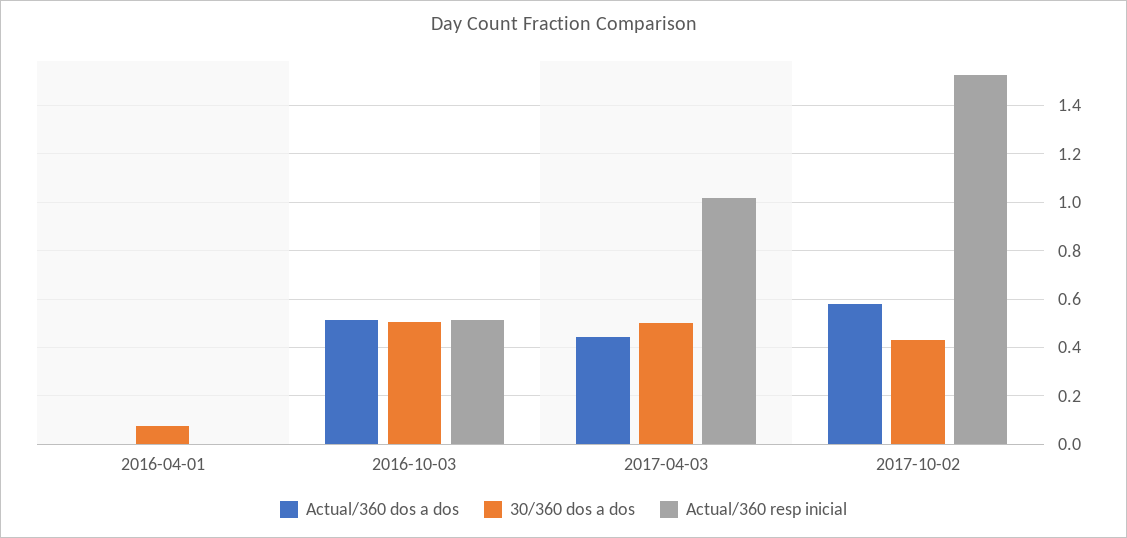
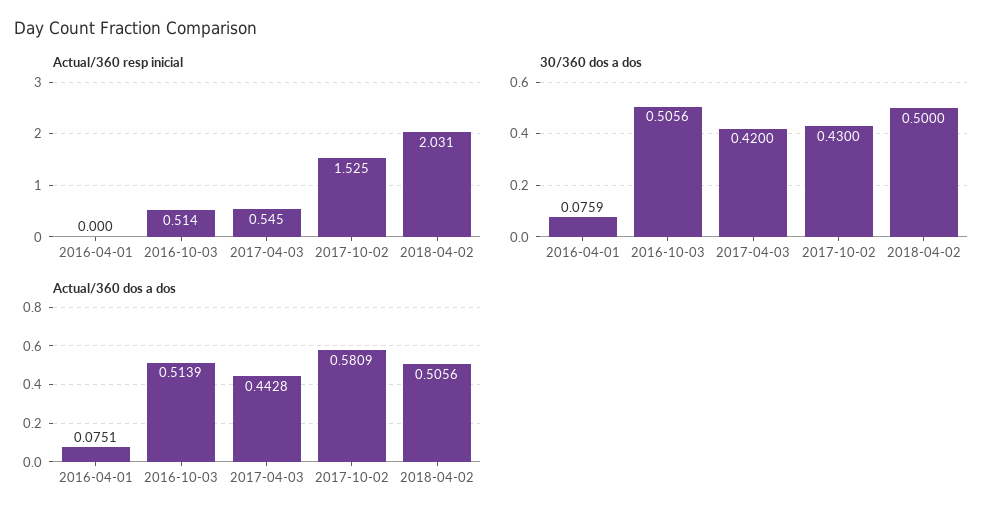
Actual/360 dos a dos, 2016-04-01: 0 -> 0.0751
30/360 dos a dos, 2017-04-03: 0.5 -> 0.42
Actual/360 resp inicial, 2017-04-03: 1.025 -> 0.545
Actual/360 resp inicial, 2018-04-02: none -> 2.031
30/360 dos a dos, 2018-04-02: none -> 0.5
Actual/360 dos a dos, 2018-04-02: none -> 0.5056

